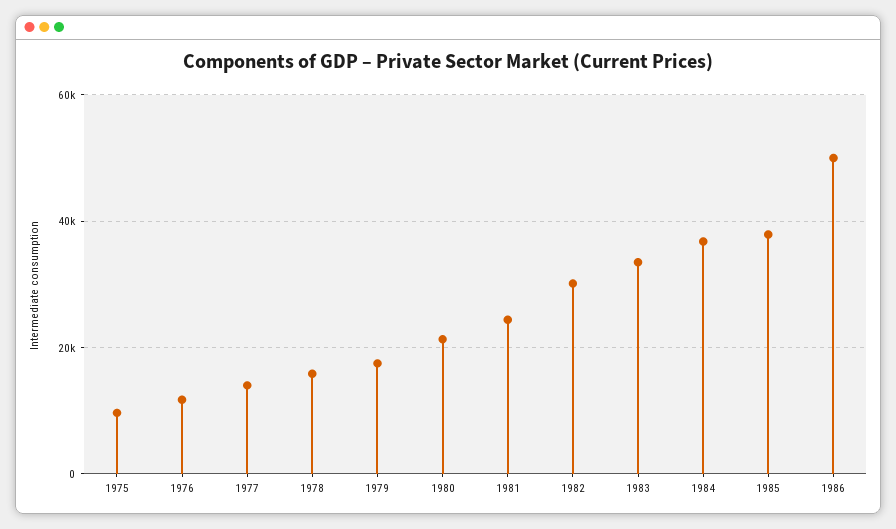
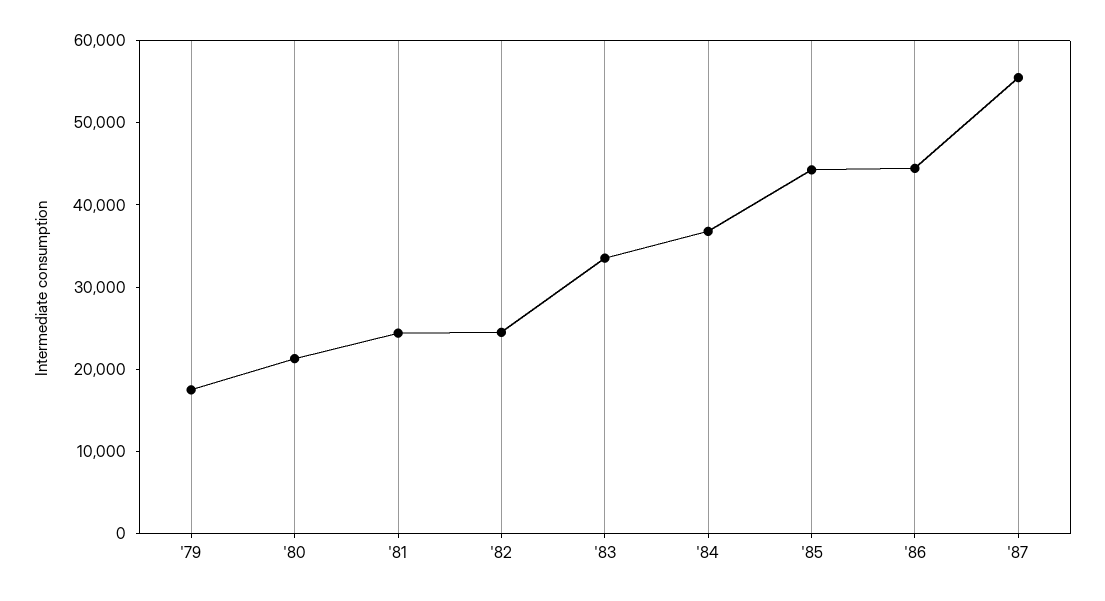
1975: 10000 -> none
1976: 12000 -> none
1977: 14000 -> none
1978: 16000 -> none
1982: 30000 -> 24000
1985: 38000 -> 44000
1986: 50000 -> 44000
'87: none -> 56000

